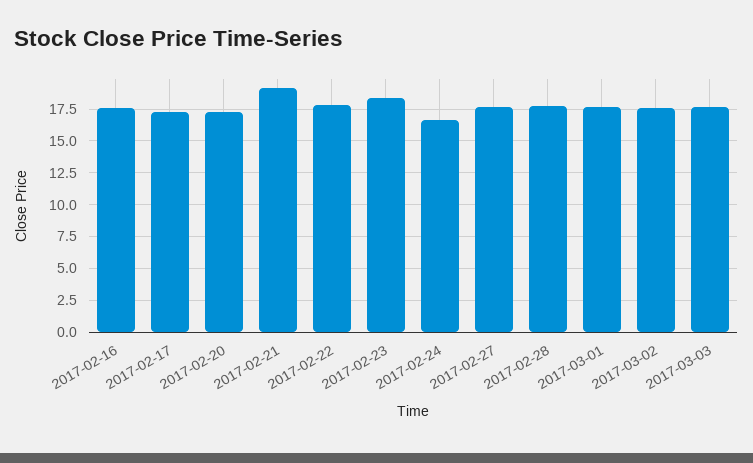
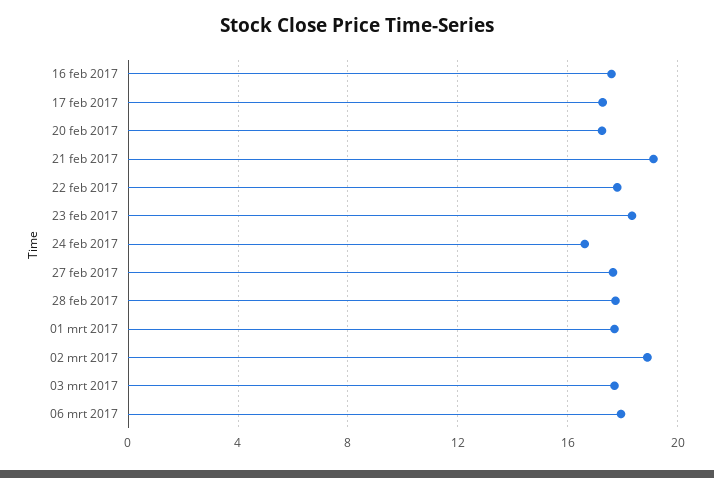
2017-03-02: 17.5 -> 19
06 mrt 2017: none -> 18

